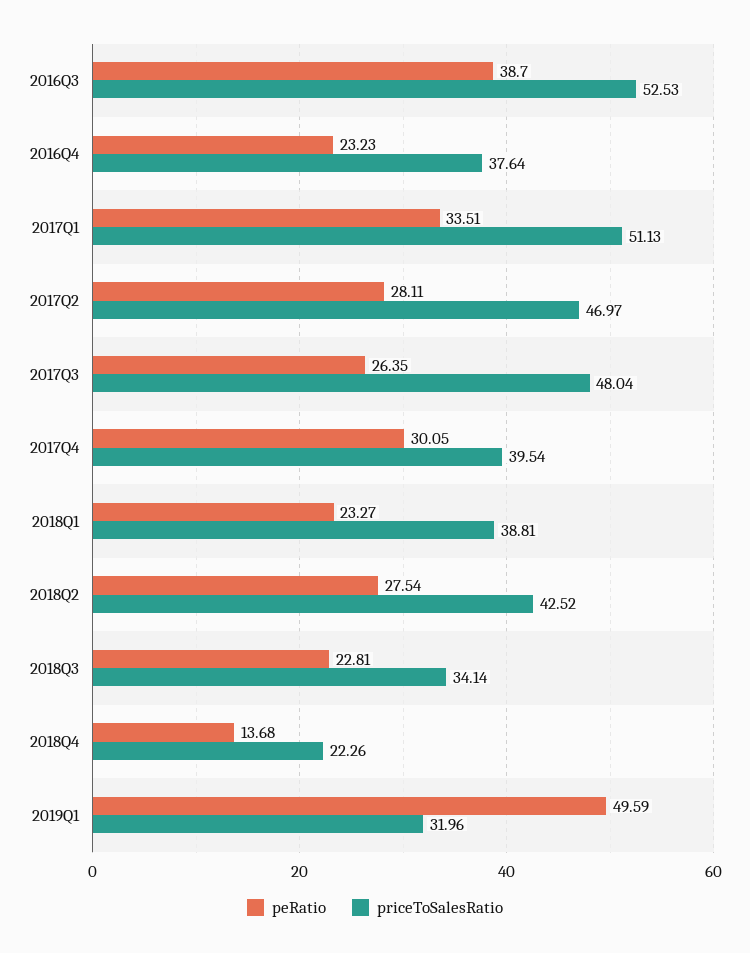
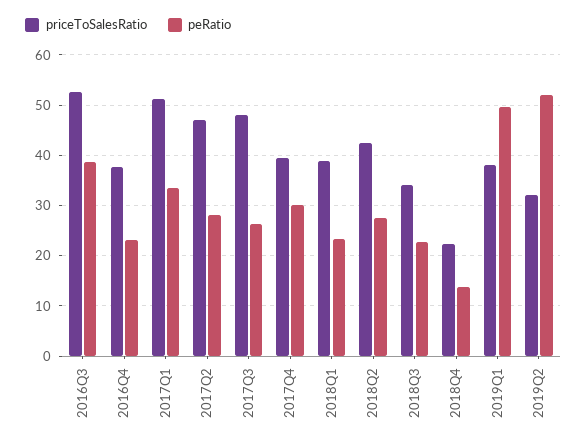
priceToSalesRatio, 2019Q1: 31.96 -> 38
priceToSalesRatio, 2019Q2: none -> 32
peRatio, 2019Q2: none -> 52

